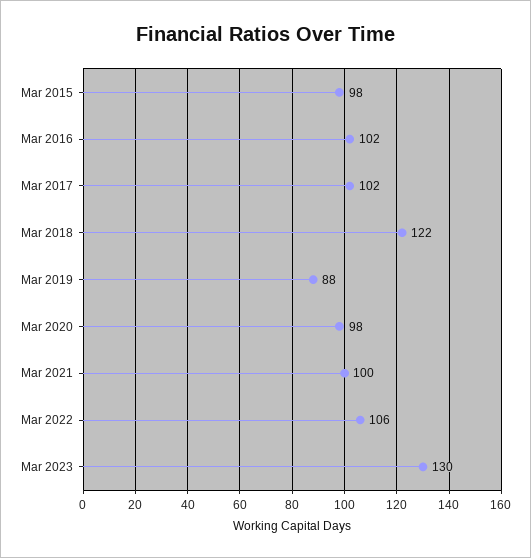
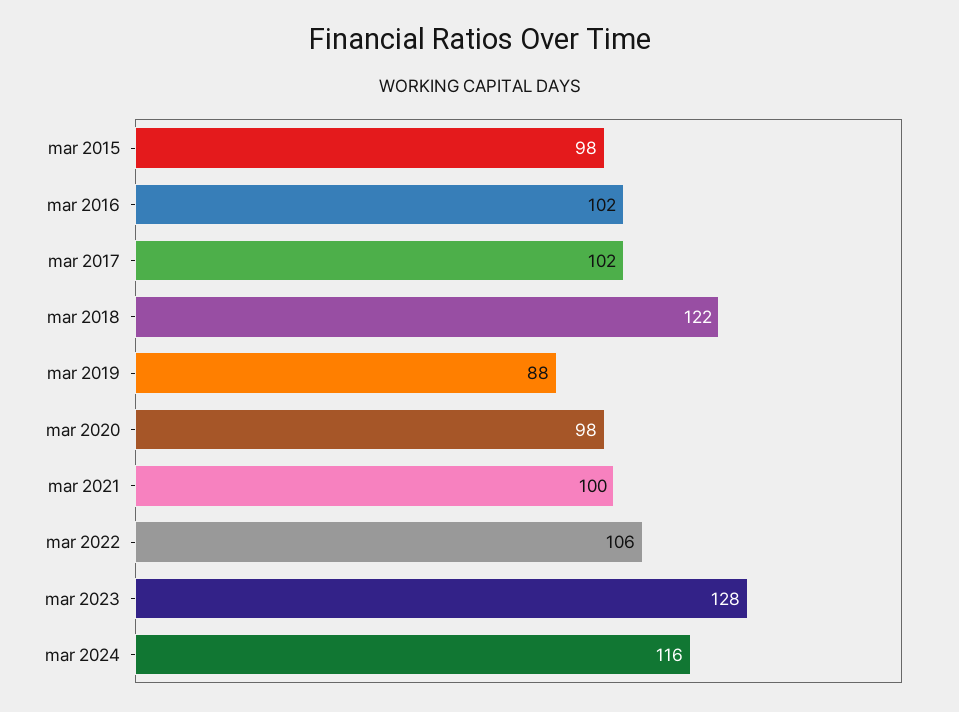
Mar 2023: 130 -> 128
mar 2024: none -> 116

